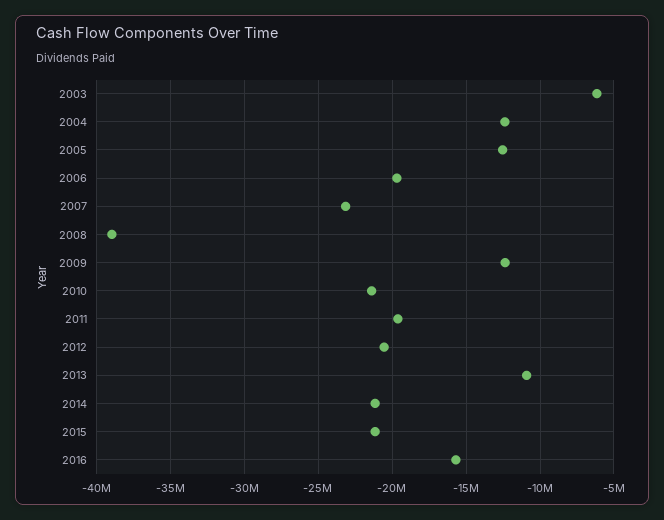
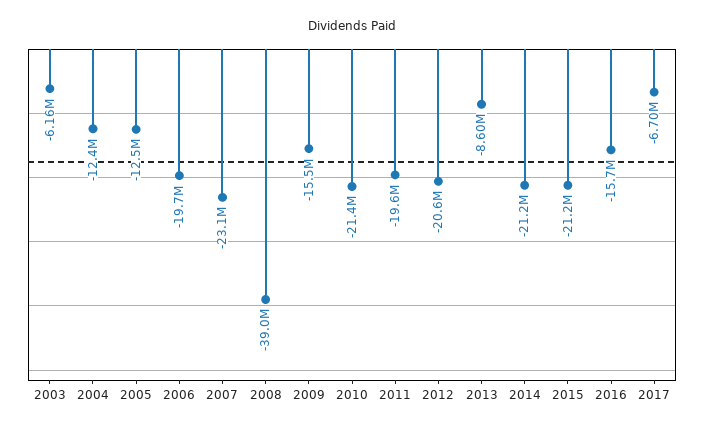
2009: -12500000 -> -15500000
2013: -11000000 -> -8600000
2017: none -> -6700000

